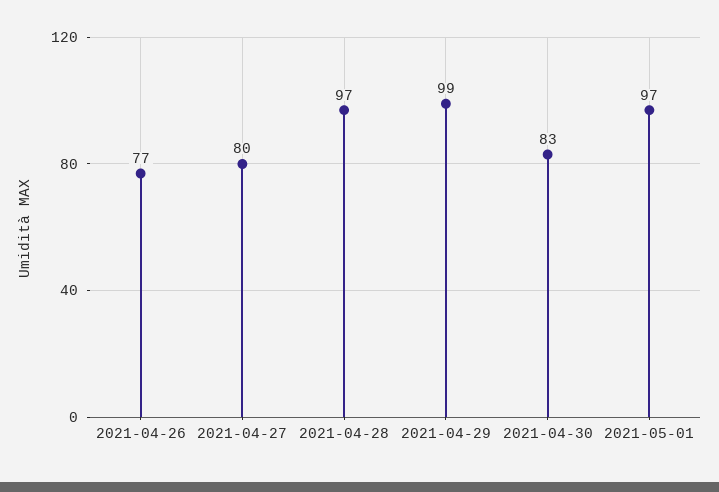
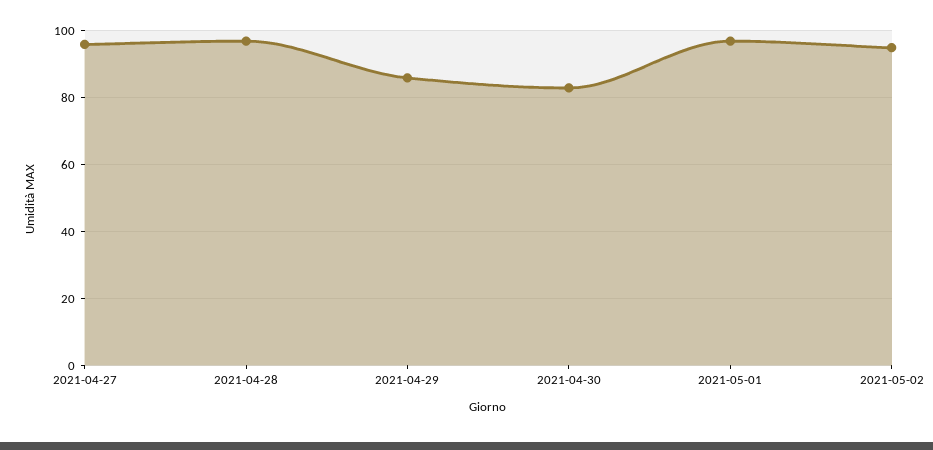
2021-04-26: 77 -> none
2021-04-27: 80 -> 95
2021-04-29: 99 -> 85
2021-05-02: none -> 95

